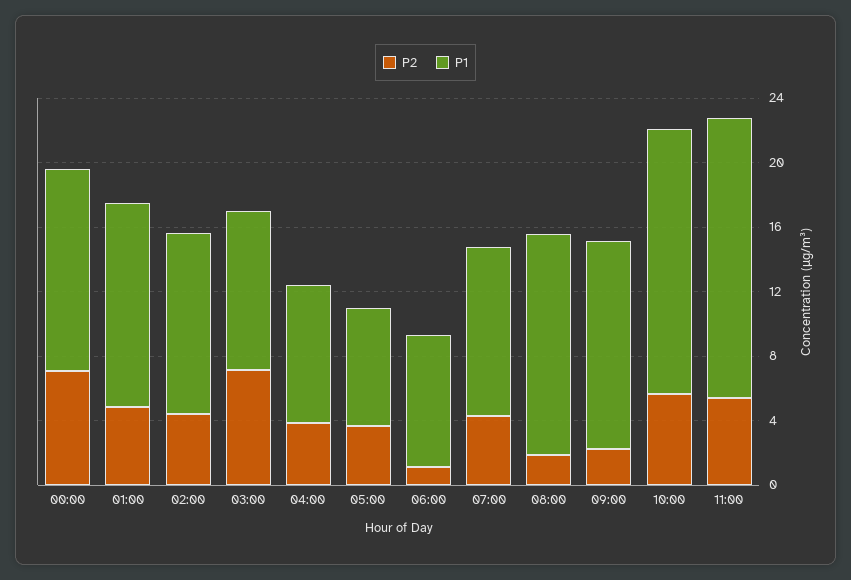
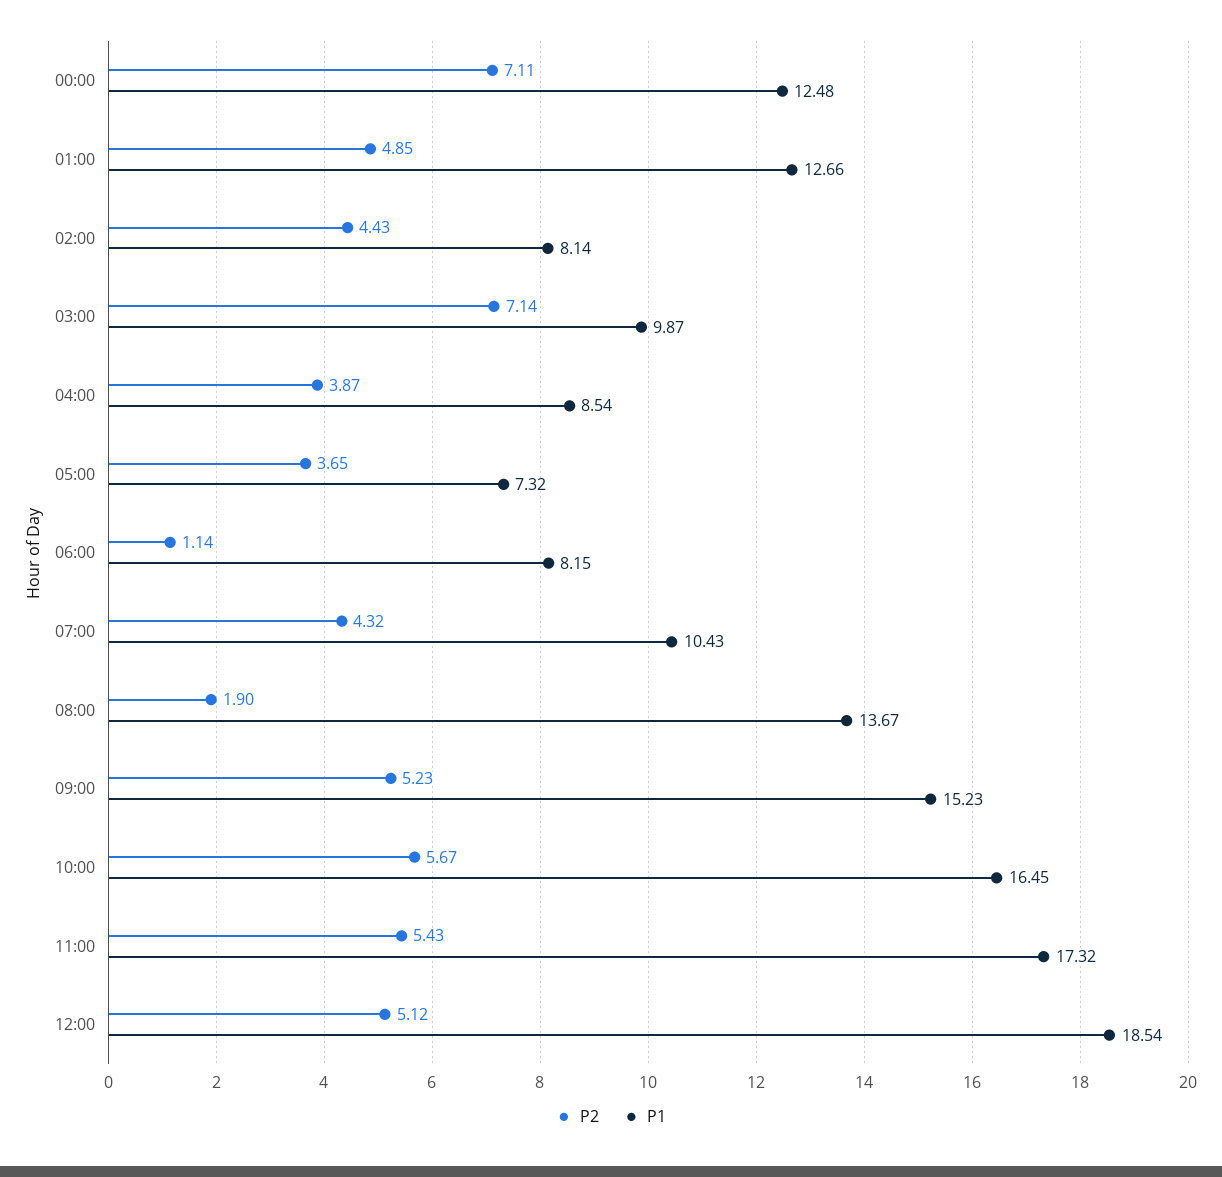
P1, 02:00: 11 -> 8.14
P2, 09:00: 2 -> 5.23
P1, 09:00: 13 -> 15.23
P2, 12:00: none -> 5.12
P1, 12:00: none -> 18.54

